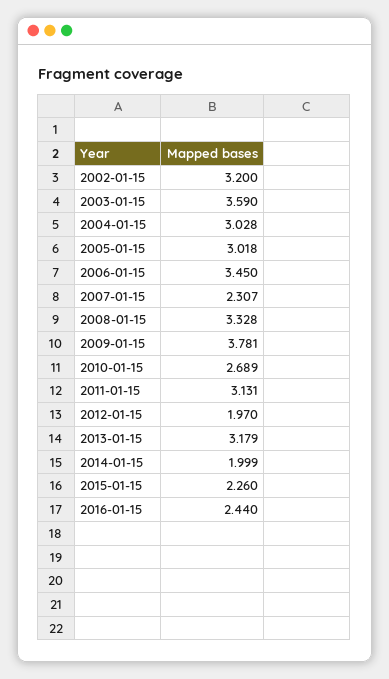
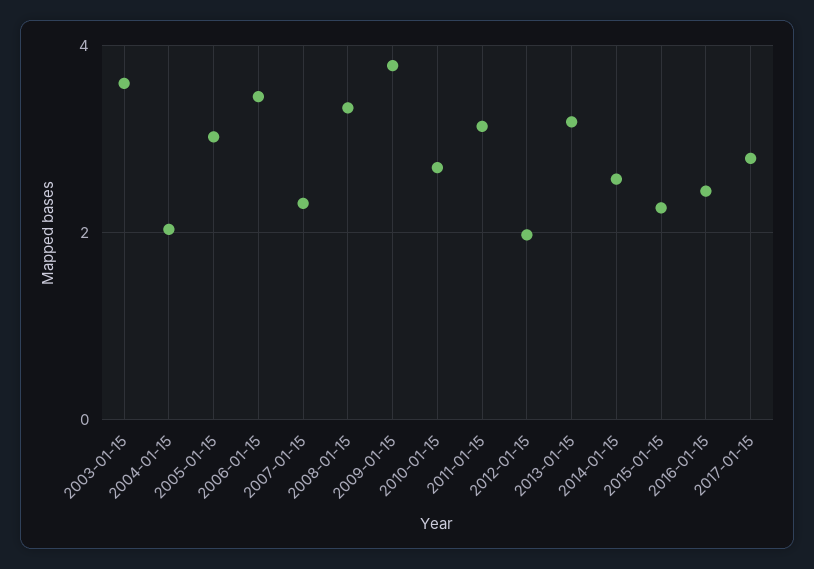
2002-01-15: 3.2 -> none
2004-01-15: 3.028 -> 2
2014-01-15: 1.999 -> 2.6
2017-01-15: none -> 2.8

